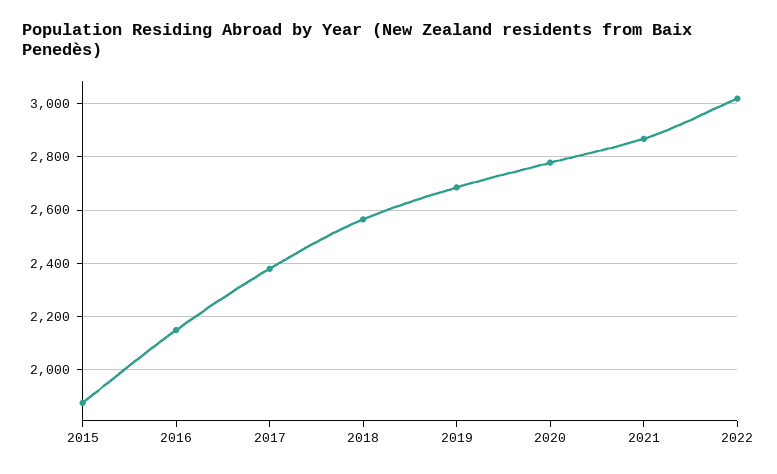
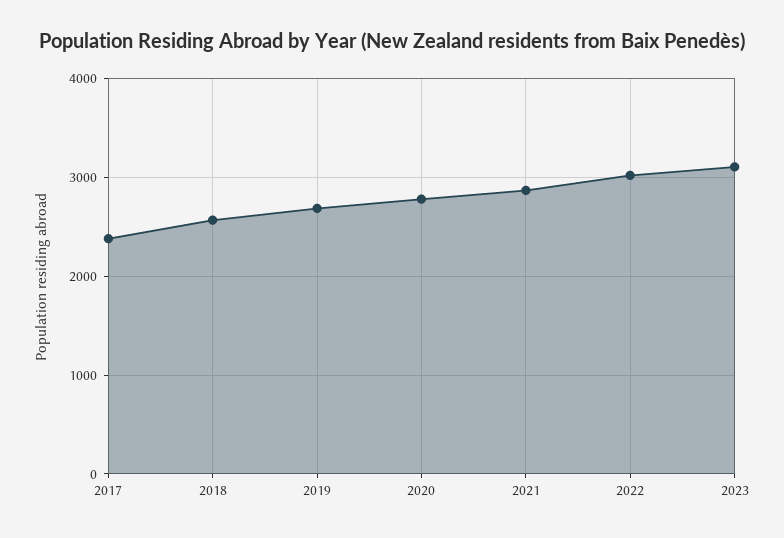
2015: 1875 -> none
2016: 2150 -> none
2023: none -> 3100

